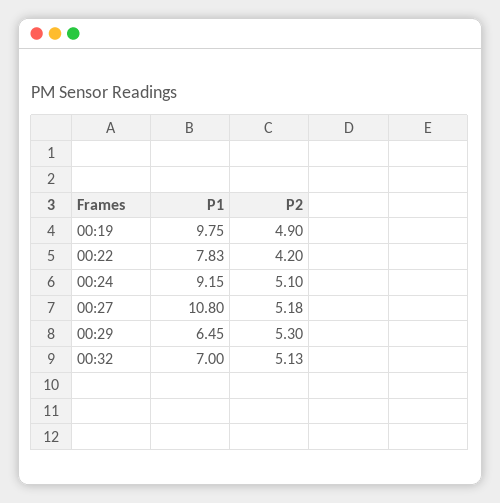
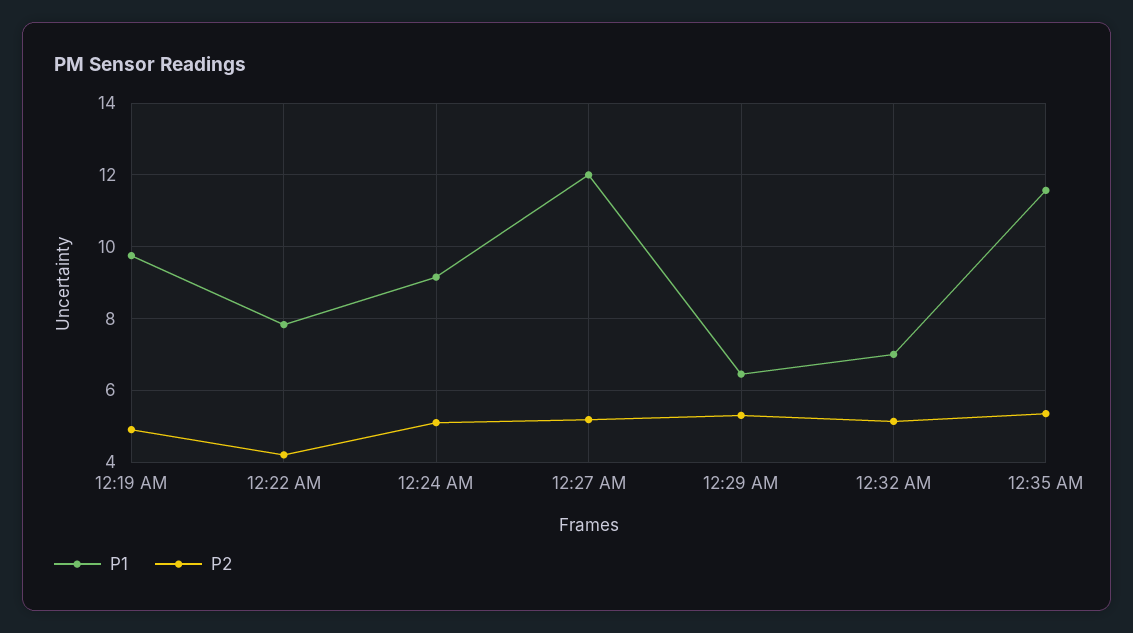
P1, 00:27: 10.8 -> 12
P1, 12:35 AM: none -> 11.6
P2, 12:35 AM: none -> 5.4

